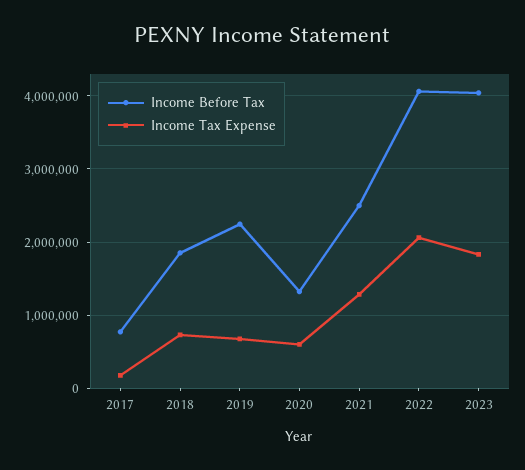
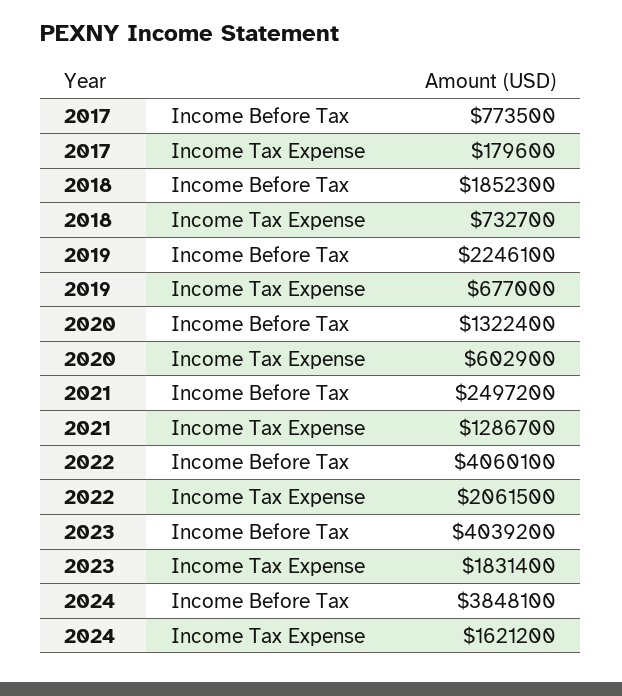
Income Before Tax, 2024: none -> 3848100
Income Tax Expense, 2024: none -> 1621200

